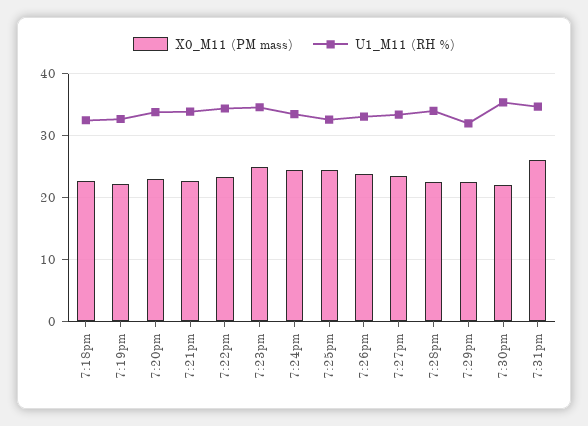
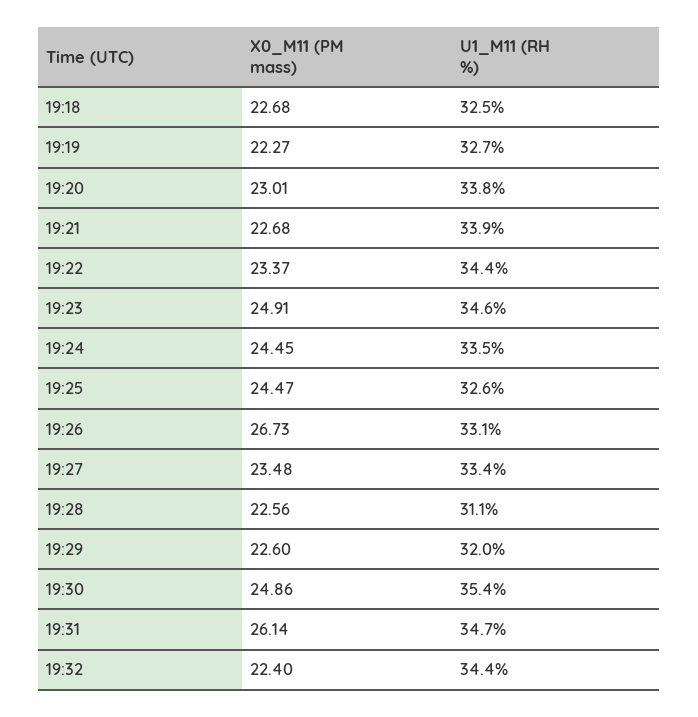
X0_M11 (PM mass), 7:26pm: 24 -> 26.73
U1_M11 (RH %), 7:28pm: 34 -> 31.1
X0_M11 (PM mass), 7:30pm: 22 -> 24.86
X0_M11 (PM mass), 19:32: none -> 22.4
U1_M11 (RH %), 19:32: none -> 34.4

